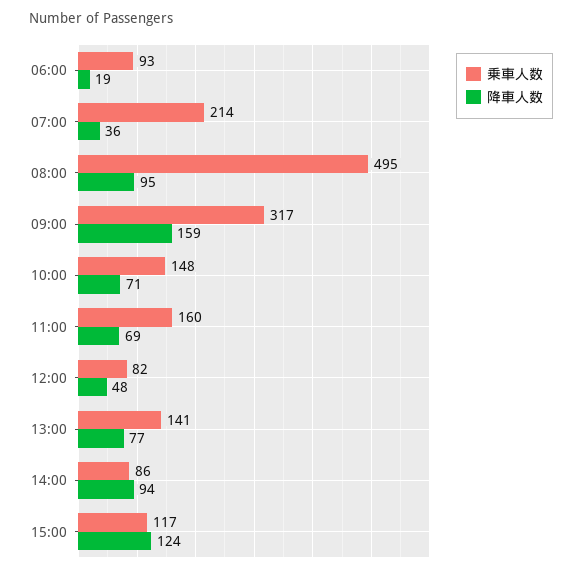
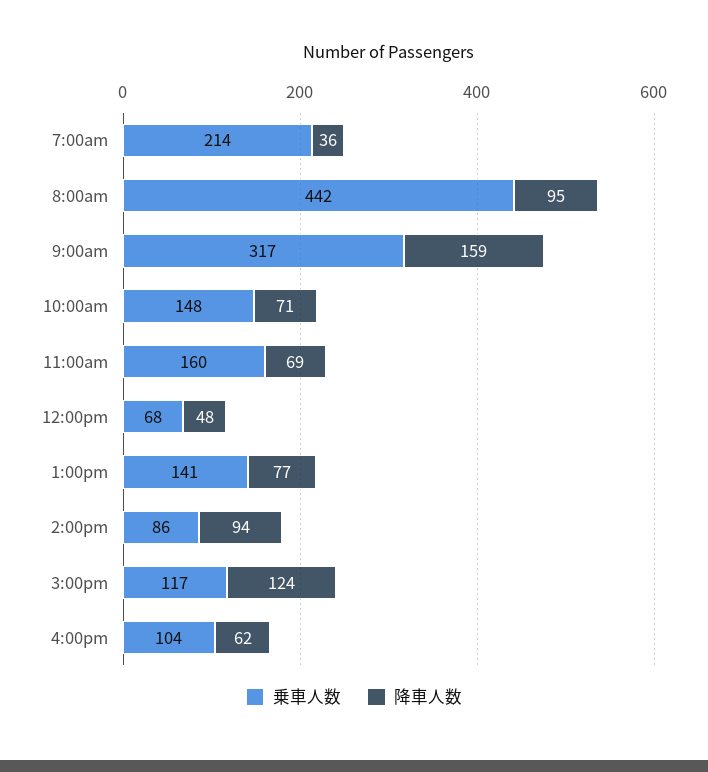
乗車人数, 06:00: 93 -> none
降車人数, 06:00: 19 -> none
乗車人数, 08:00: 495 -> 442
乗車人数, 12:00: 82 -> 68
乗車人数, 4:00pm: none -> 104
降車人数, 4:00pm: none -> 62

